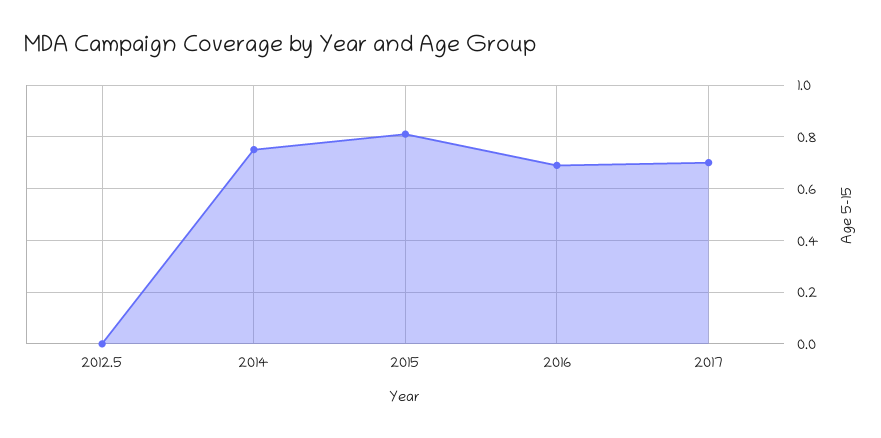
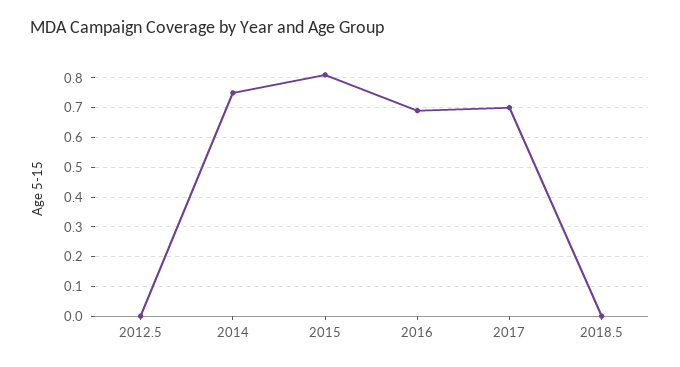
2018.5: none -> 0

